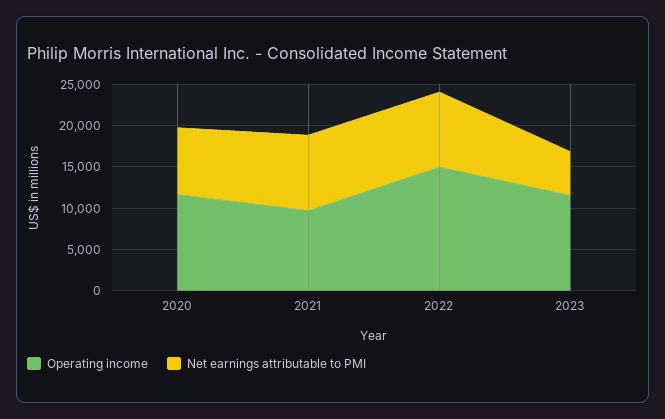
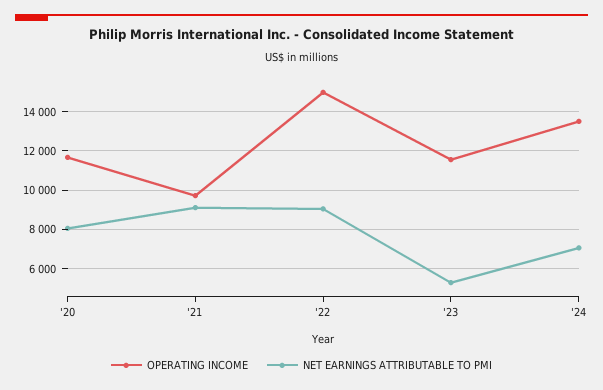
Operating income, '24: none -> 13500
Net earnings attributable to PMI, '24: none -> 7000

